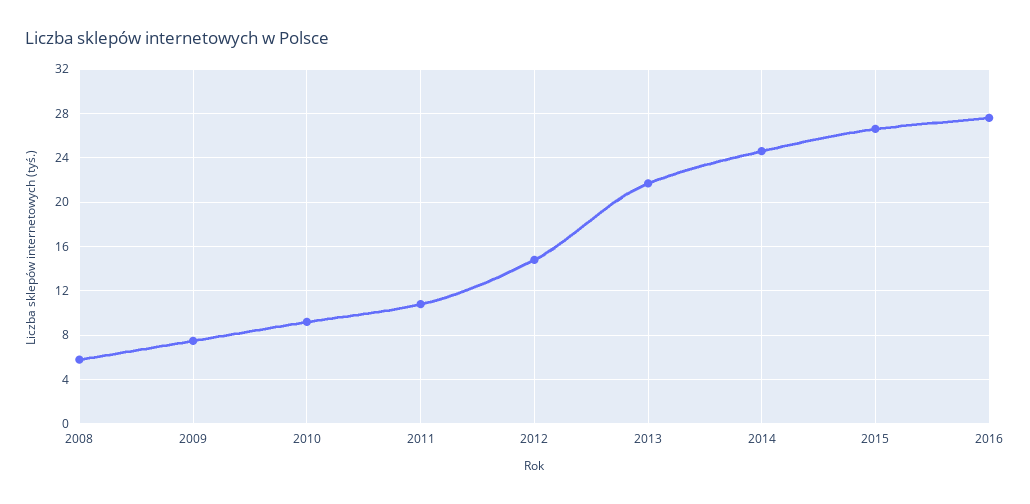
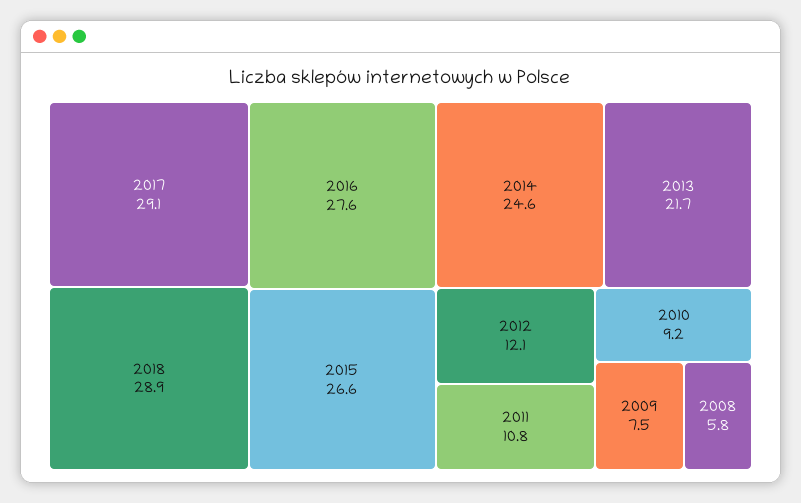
2012: 15 -> 12.1
2017: none -> 29.1
2018: none -> 28.9

